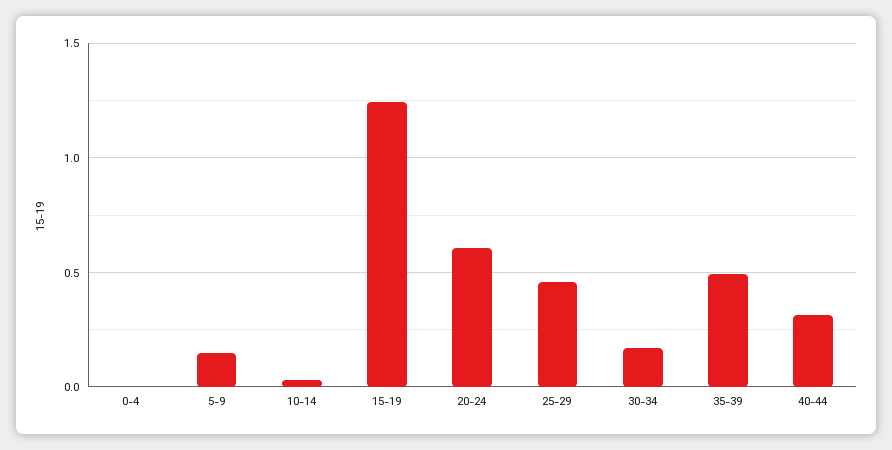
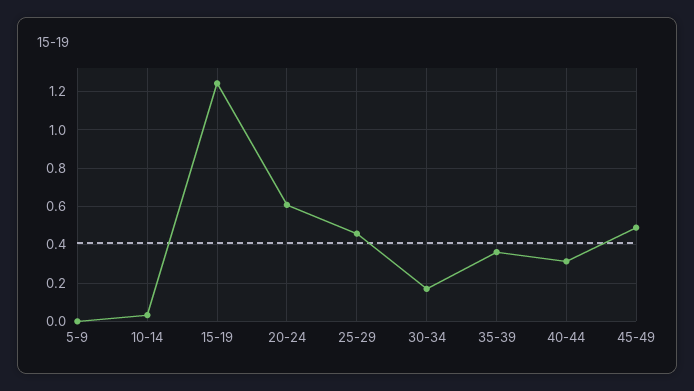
0-4: 0 -> none
5-9: 0.15 -> 0
35-39: 0.5 -> 0.35
45-49: none -> 0.5

